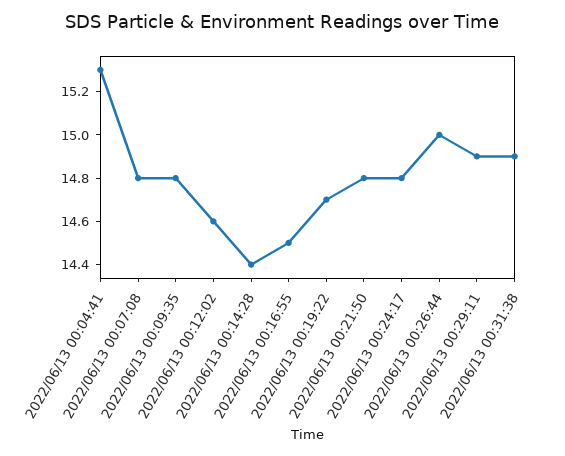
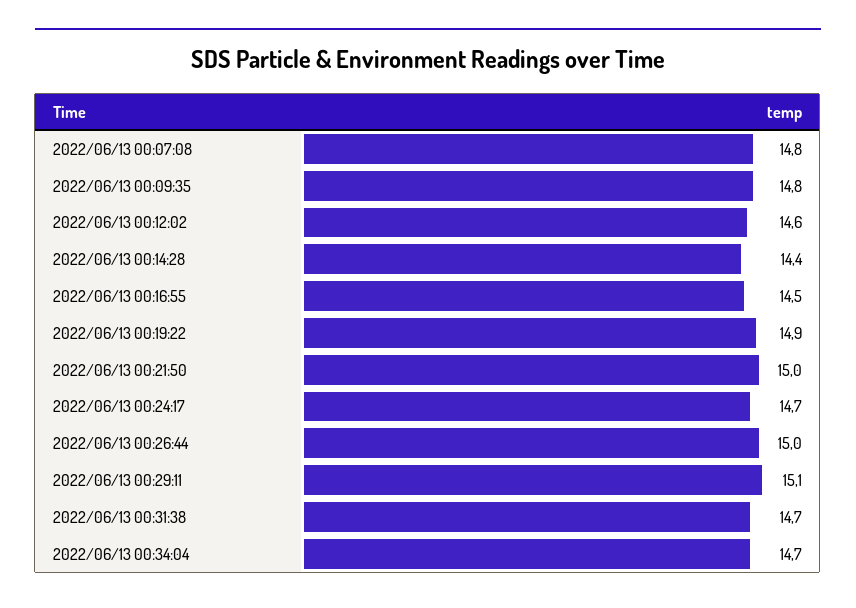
2022/06/13 00:04:41: 15.3 -> none
2022/06/13 00:19:22: 14.7 -> 14.9
2022/06/13 00:21:50: 14.8 -> 15
2022/06/13 00:24:17: 14.8 -> 14.7
2022/06/13 00:29:11: 14.9 -> 15.1
2022/06/13 00:31:38: 14.9 -> 14.7
2022/06/13 00:34:04: none -> 14.7

